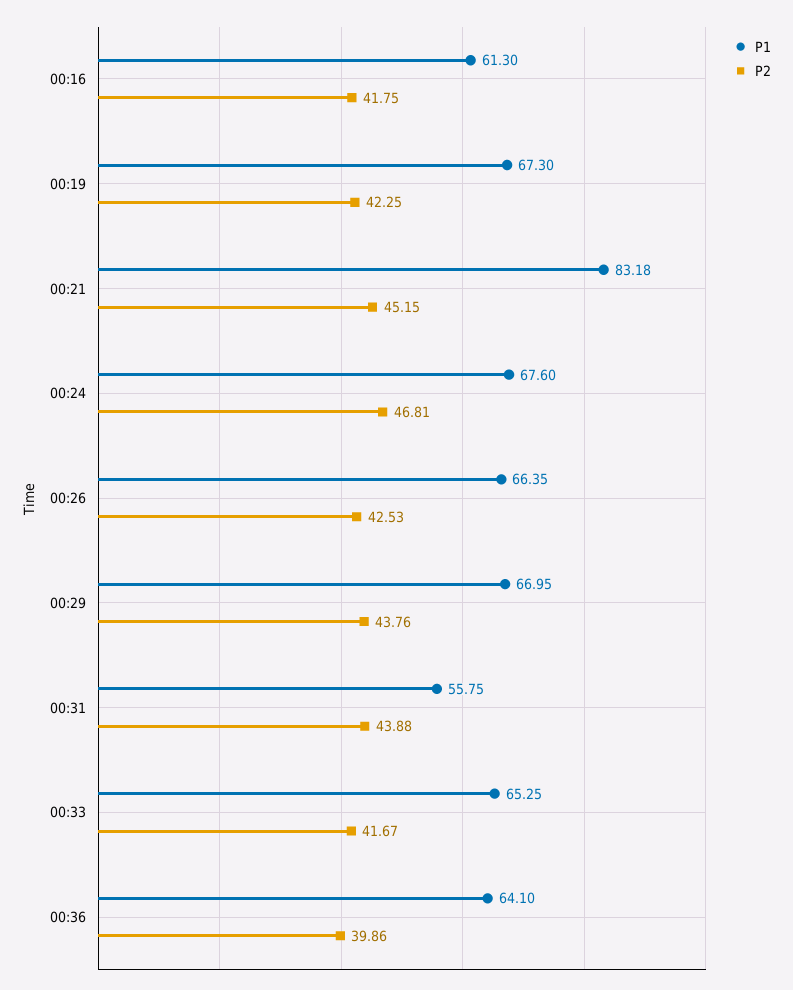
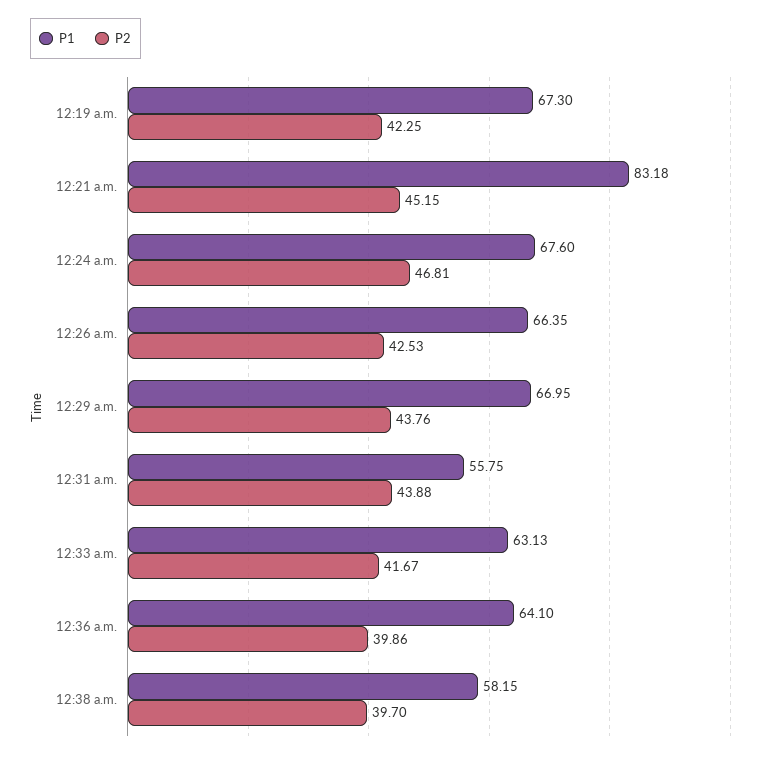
P1, 00:16: 61.3 -> none
P2, 00:16: 41.75 -> none
P1, 00:33: 65.25 -> 63.13
P1, 12:38 a.m.: none -> 58.15
P2, 12:38 a.m.: none -> 39.7

